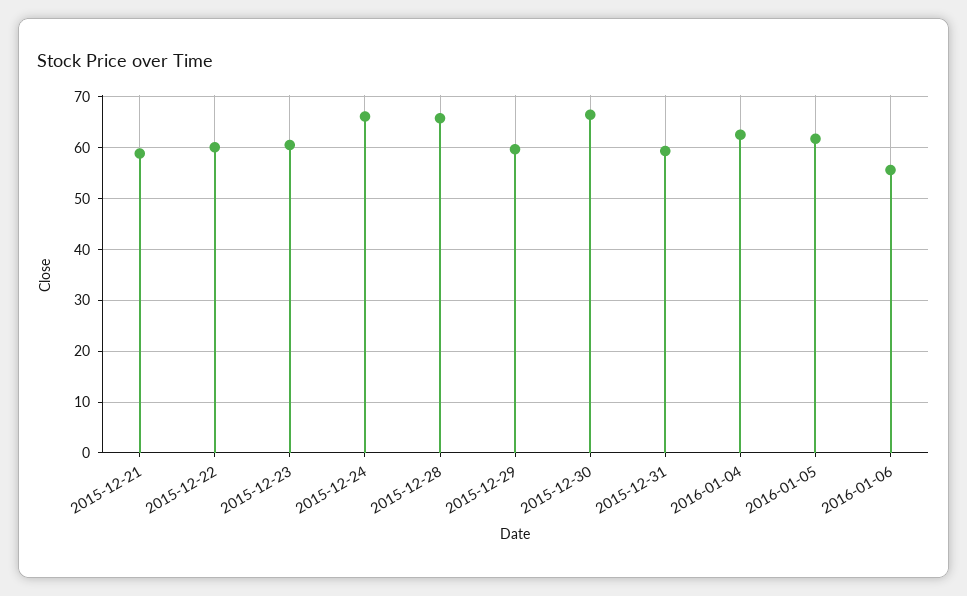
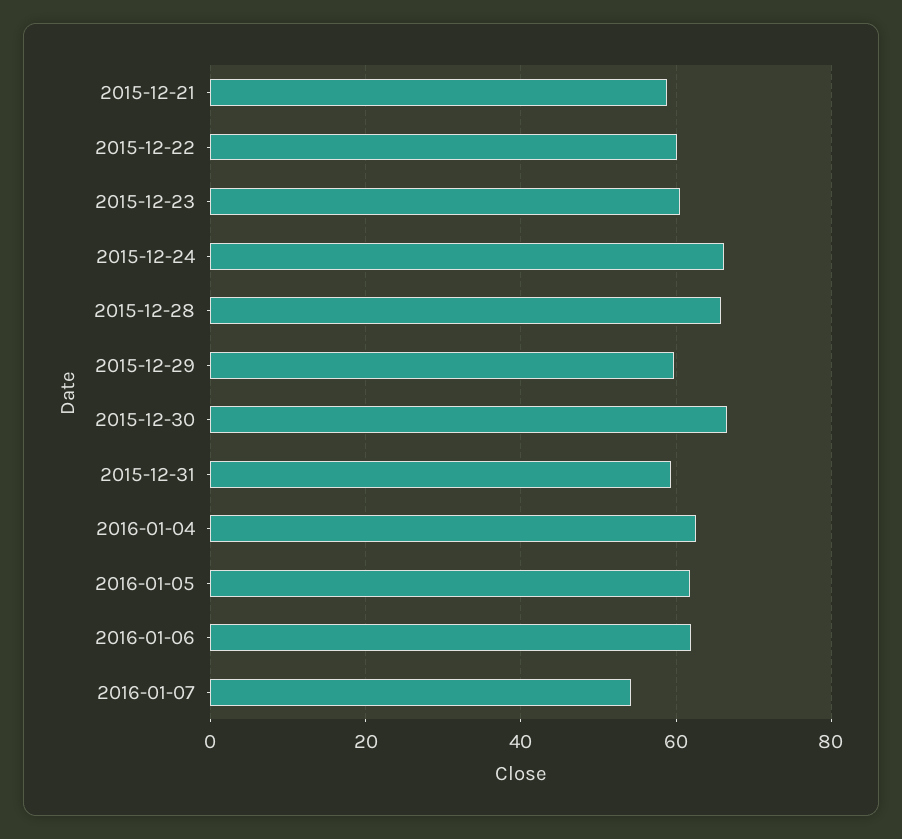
2016-01-06: 56 -> 62
2016-01-07: none -> 54

